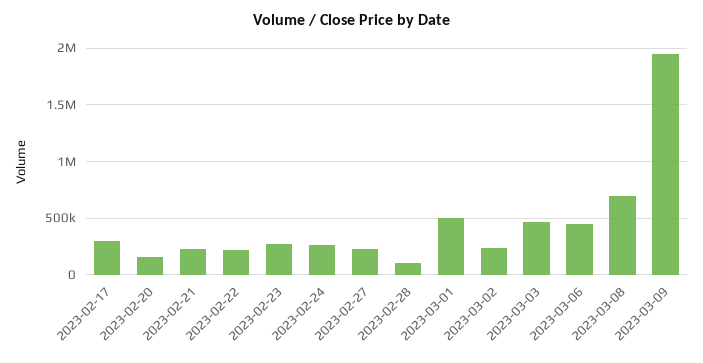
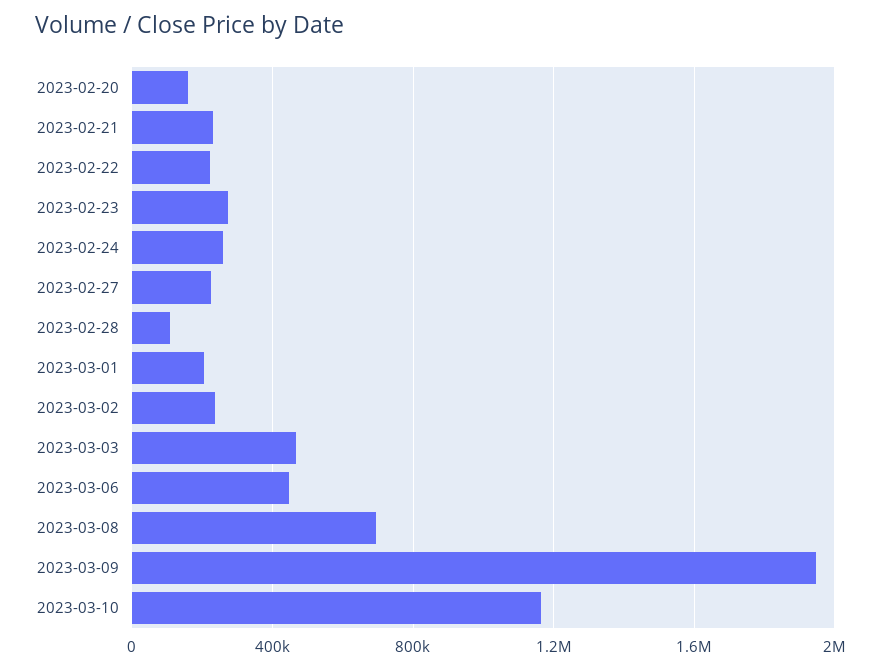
2023-02-17: 300000 -> none
2023-03-01: 500000 -> 200000
2023-03-10: none -> 1150000

